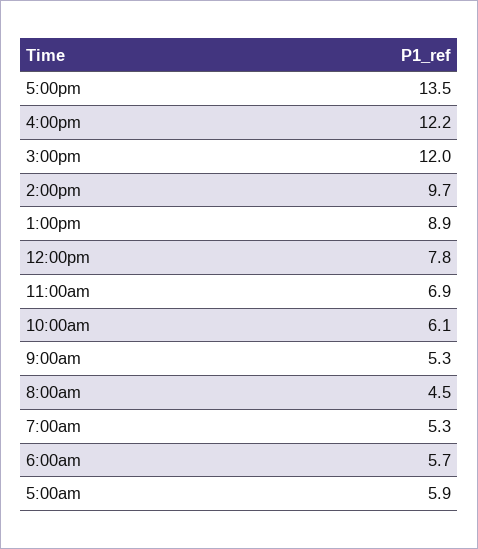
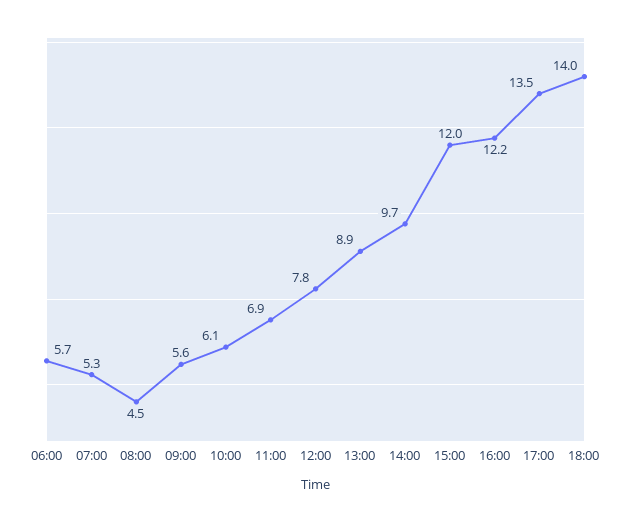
9:00am: 5.3 -> 5.6
5:00am: 5.9 -> none
18:00: none -> 14

